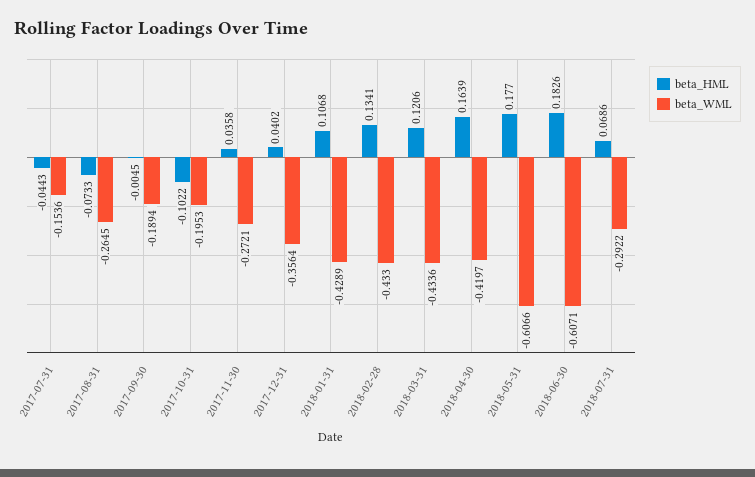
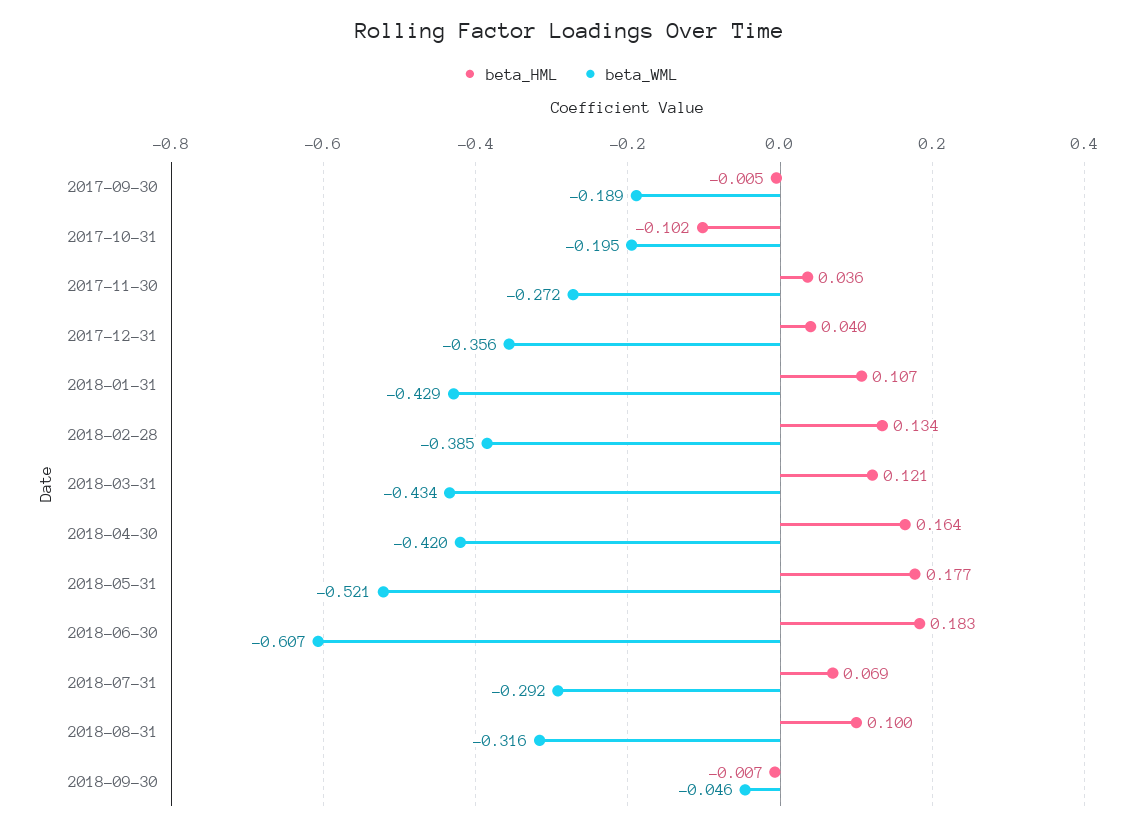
beta_HML, 2017-07-31: -0.0443 -> none
beta_WML, 2017-07-31: -0.1536 -> none
beta_HML, 2017-08-31: -0.0733 -> none
beta_WML, 2017-08-31: -0.2645 -> none
beta_WML, 2018-02-28: -0.433 -> -0.385
beta_WML, 2018-05-31: -0.6066 -> -0.521
beta_HML, 2018-08-31: none -> 0.1
beta_WML, 2018-08-31: none -> -0.316
beta_HML, 2018-09-30: none -> -0.007
beta_WML, 2018-09-30: none -> -0.046

